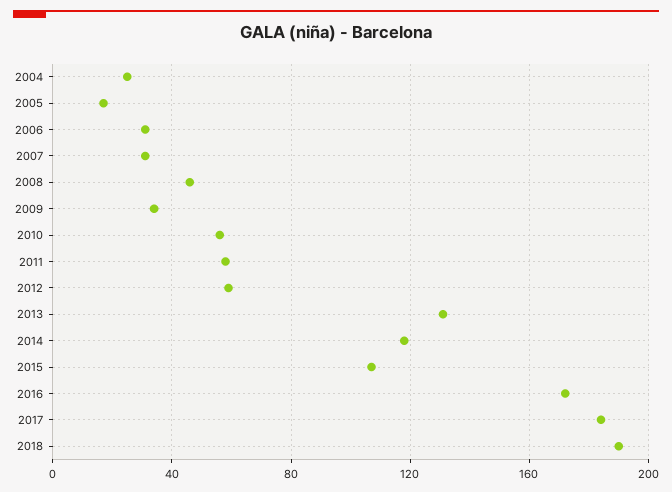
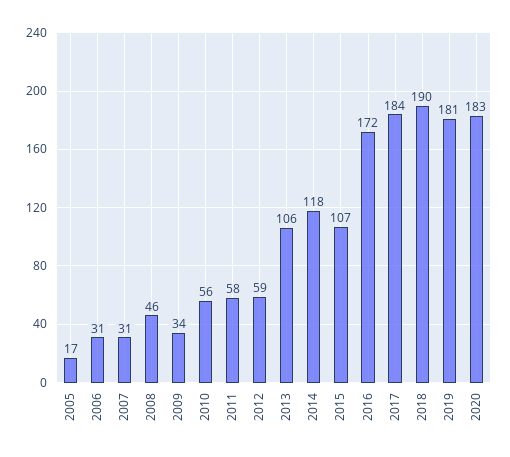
2004: 25 -> none
2013: 130 -> 106
2019: none -> 181
2020: none -> 183

